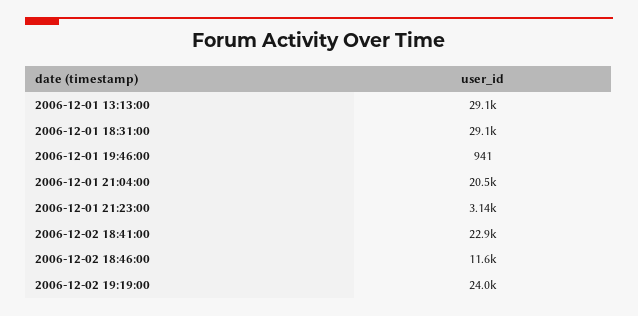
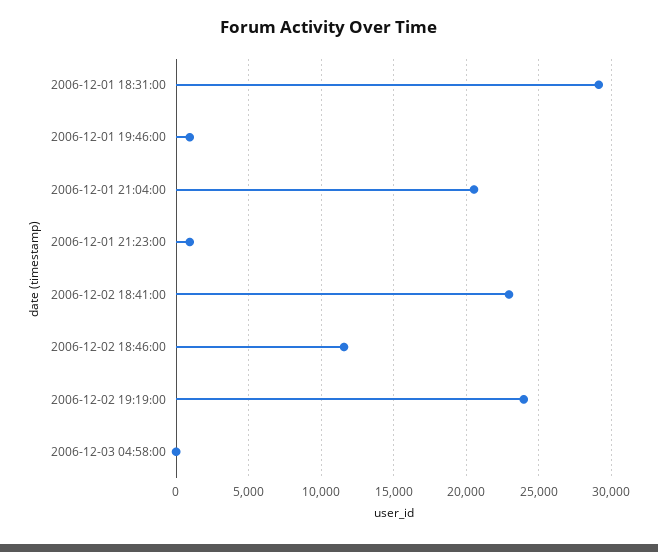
2006-12-01 13:13:00: 29100 -> none
2006-12-01 21:23:00: 3140 -> 1000
2006-12-03 04:58:00: none -> 0

